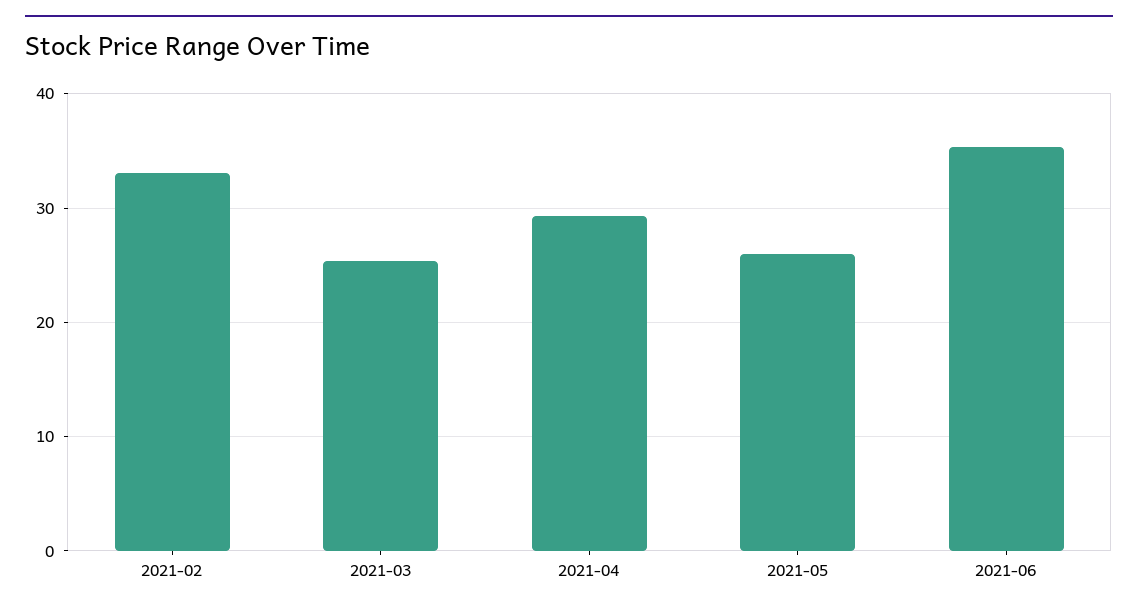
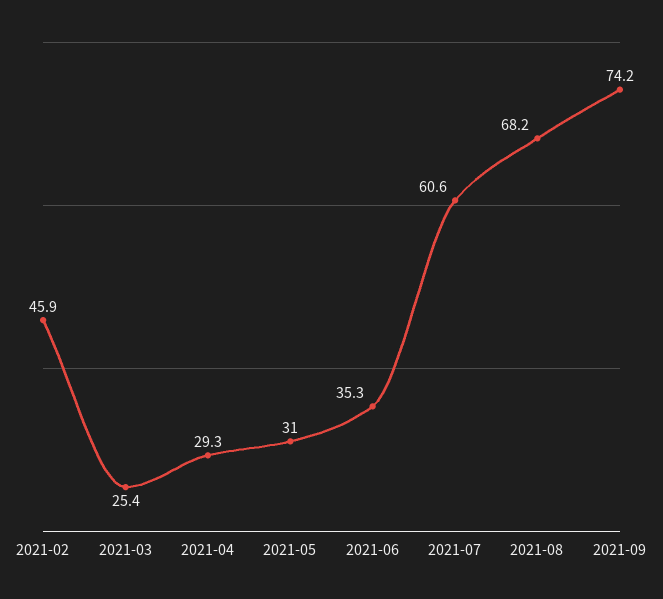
2021-02: 33 -> 45.9
2021-05: 26 -> 31
2021-07: none -> 60.6
2021-08: none -> 68.2
2021-09: none -> 74.2

